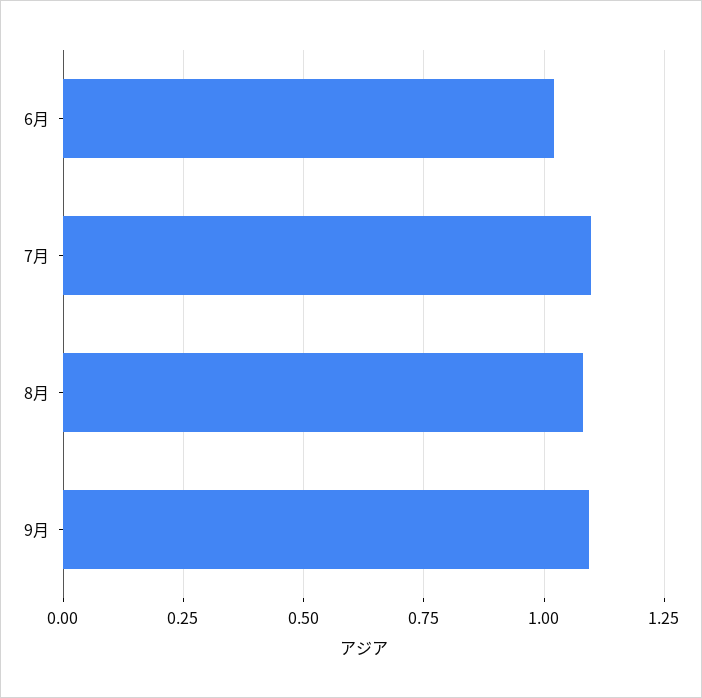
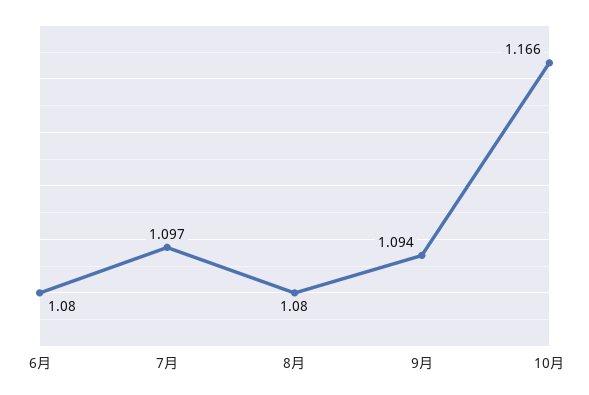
6月: 1.025 -> 1.08
10月: none -> 1.166

